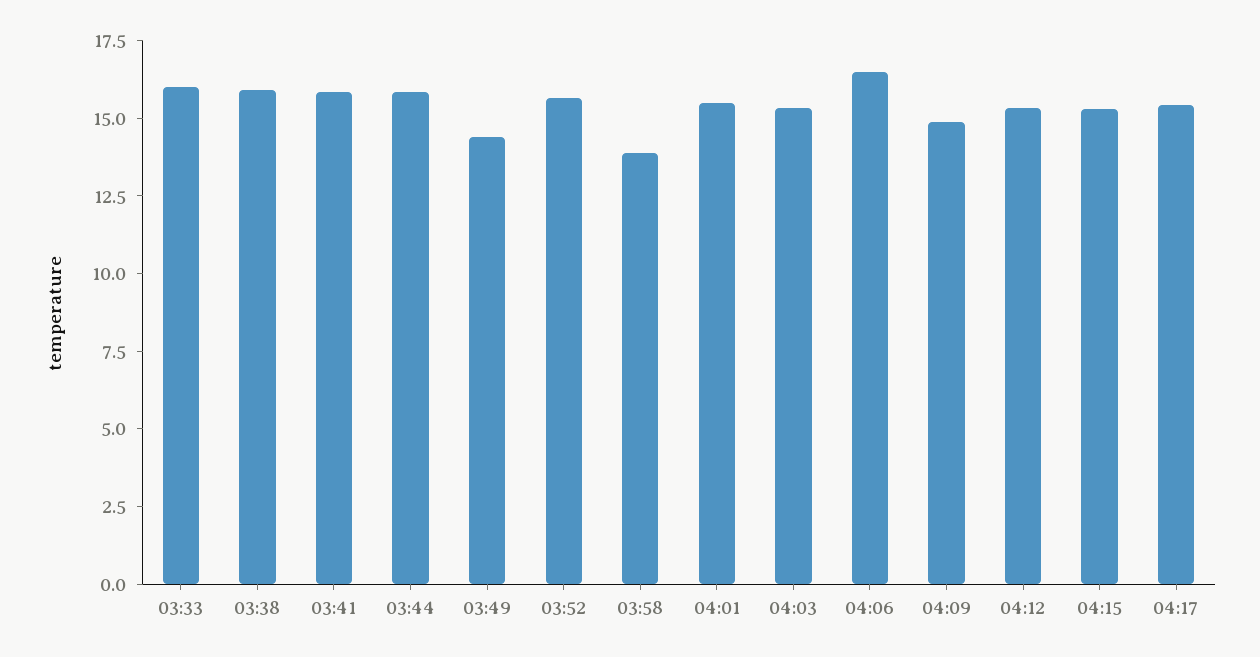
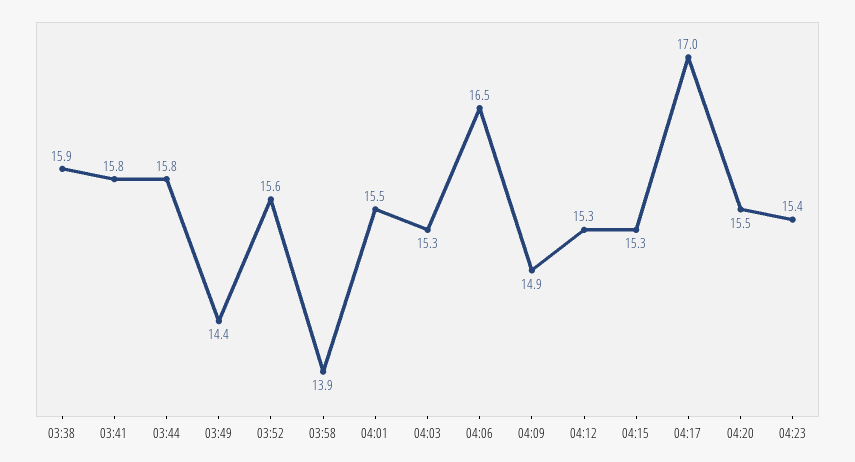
03:33: 16 -> none
04:17: 15.5 -> 17
04:20: none -> 15.5
04:23: none -> 15.4

